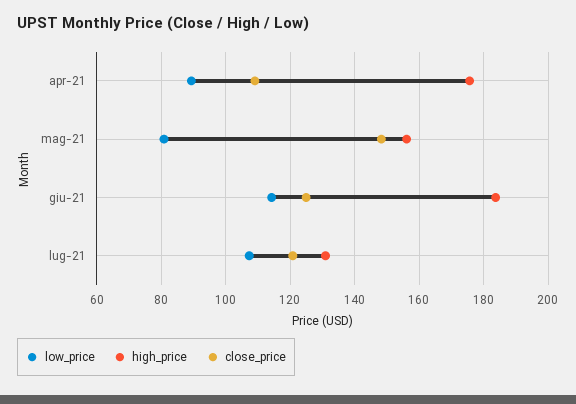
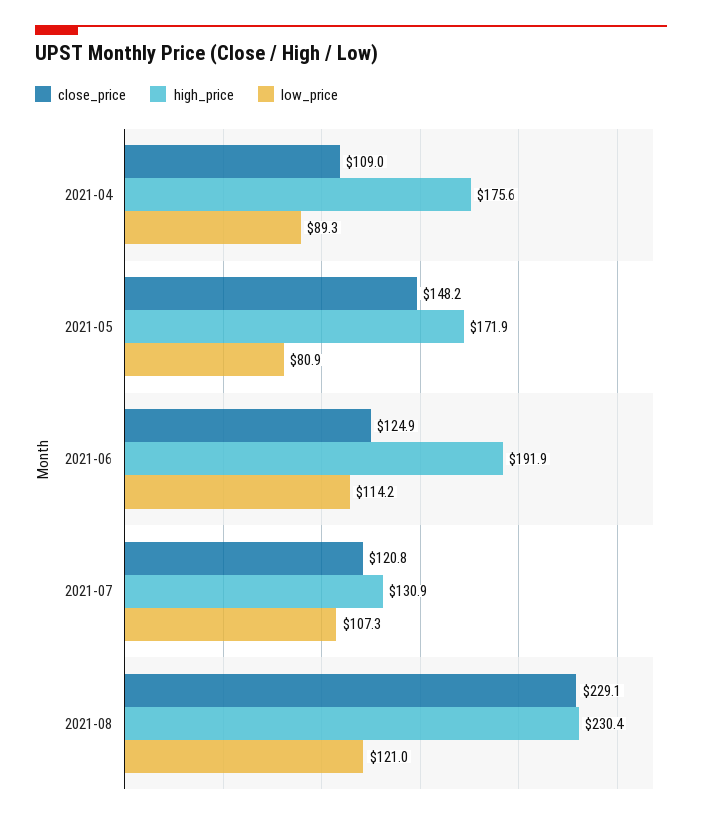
high_price, mag-21: 156 -> 171.9
high_price, giu-21: 184 -> 191.9
close_price, 2021-08: none -> 229.1
high_price, 2021-08: none -> 230.4
low_price, 2021-08: none -> 121

